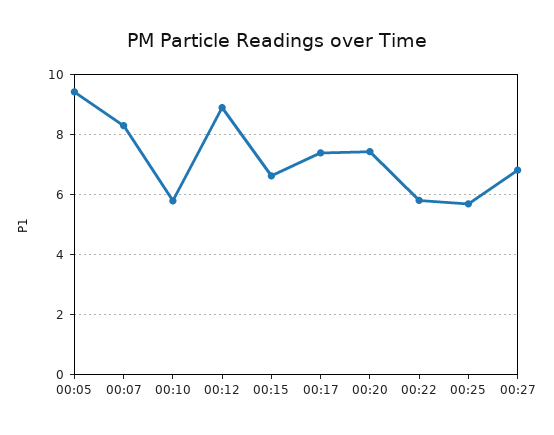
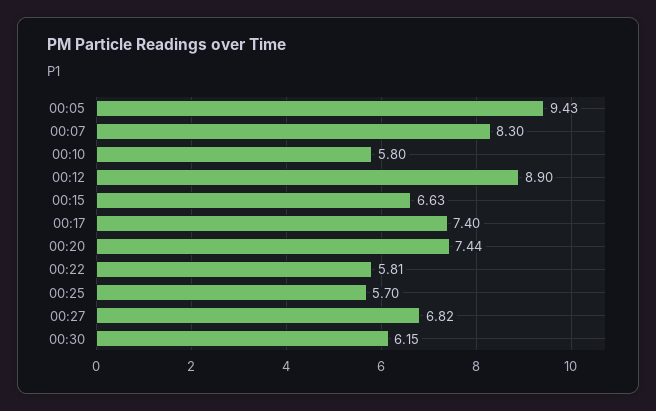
00:30: none -> 6.15

